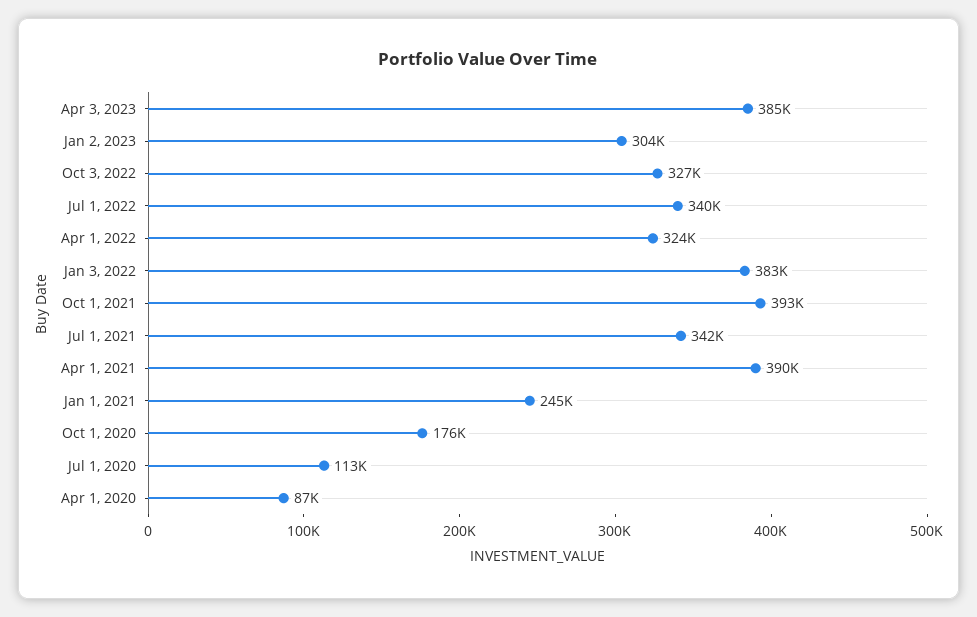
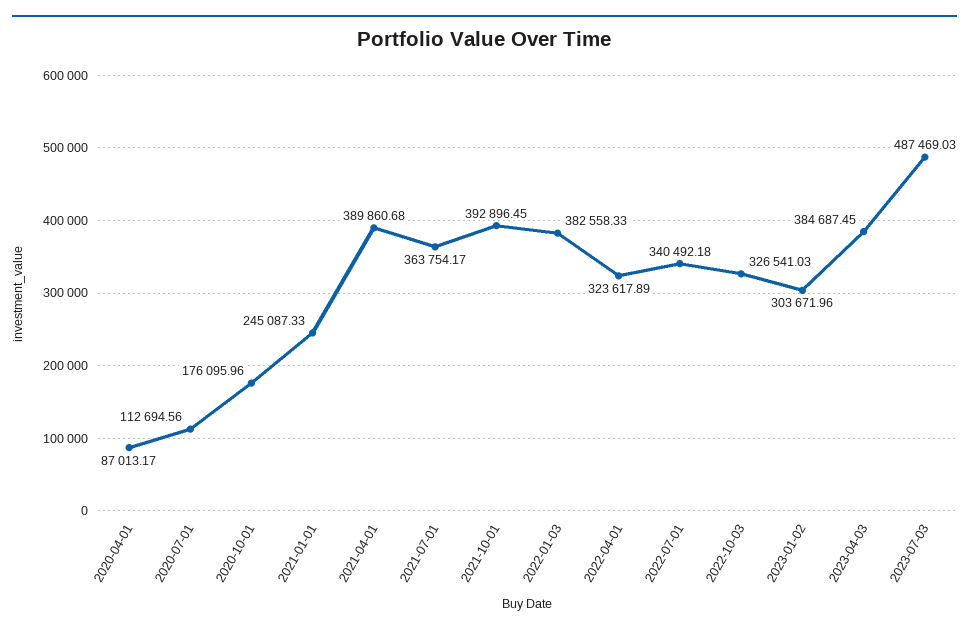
Jul 1, 2021: 342000 -> 363754.17
2023-07-03: none -> 487469.03

